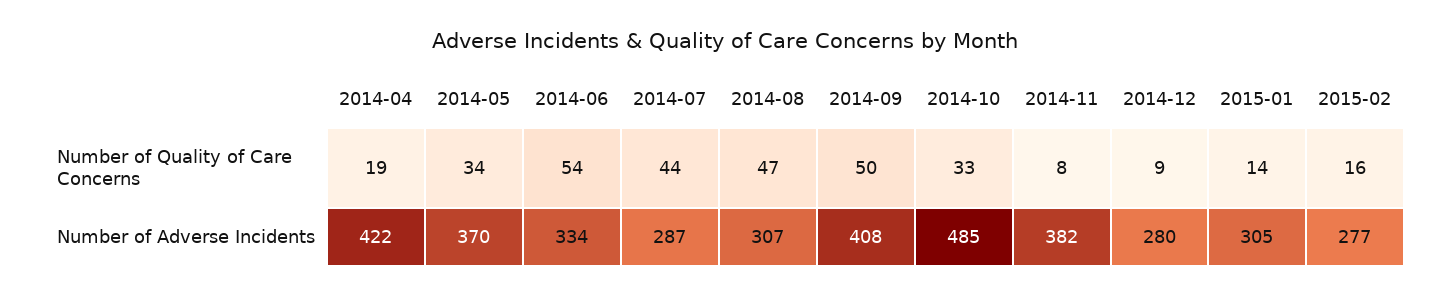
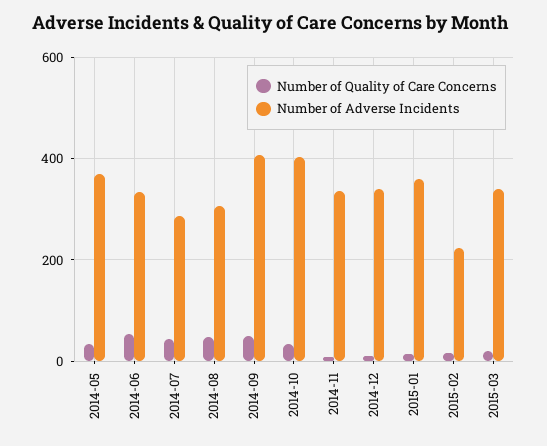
Number of Quality of Care Concerns, 2014-04: 19 -> none
Number of Adverse Incidents, 2014-04: 422 -> none
Number of Adverse Incidents, 2014-10: 485 -> 400
Number of Adverse Incidents, 2014-11: 382 -> 340
Number of Adverse Incidents, 2014-12: 280 -> 340
Number of Adverse Incidents, 2015-01: 305 -> 360
Number of Adverse Incidents, 2015-02: 277 -> 220
Number of Quality of Care Concerns, 2015-03: none -> 20
Number of Adverse Incidents, 2015-03: none -> 340

